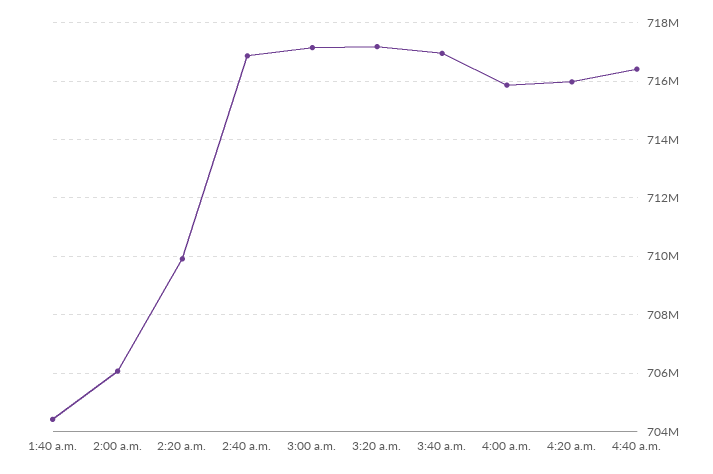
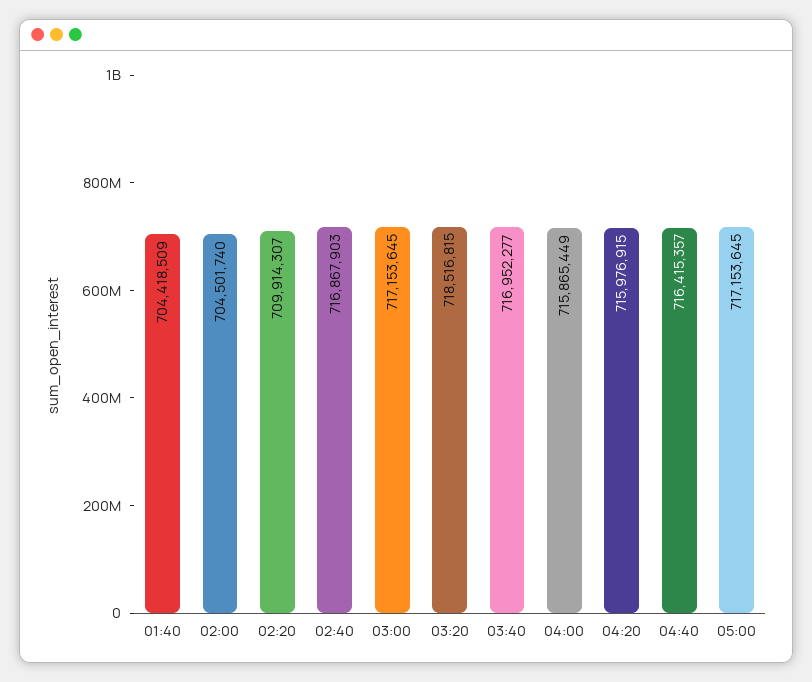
2:00 a.m.: 706000000 -> 704501740
3:20 a.m.: 717250000 -> 718516815
05:00: none -> 717153645

